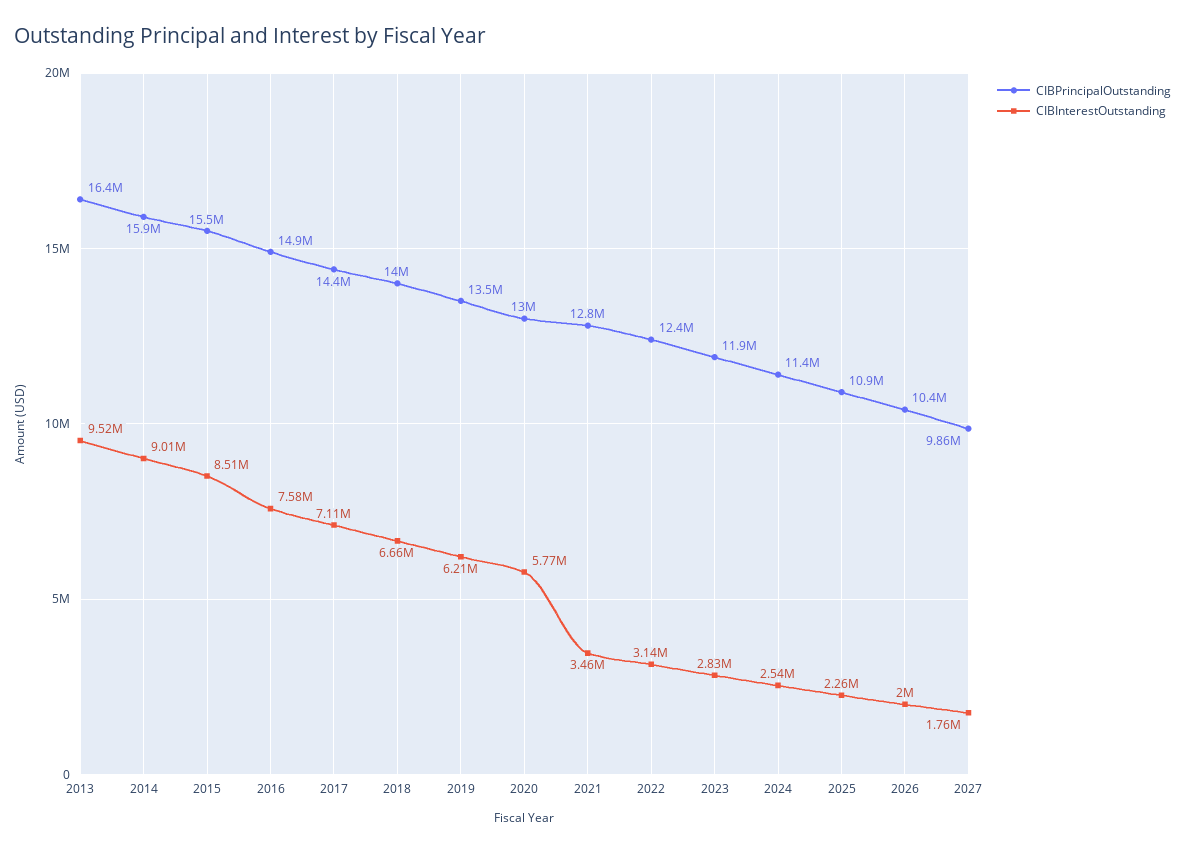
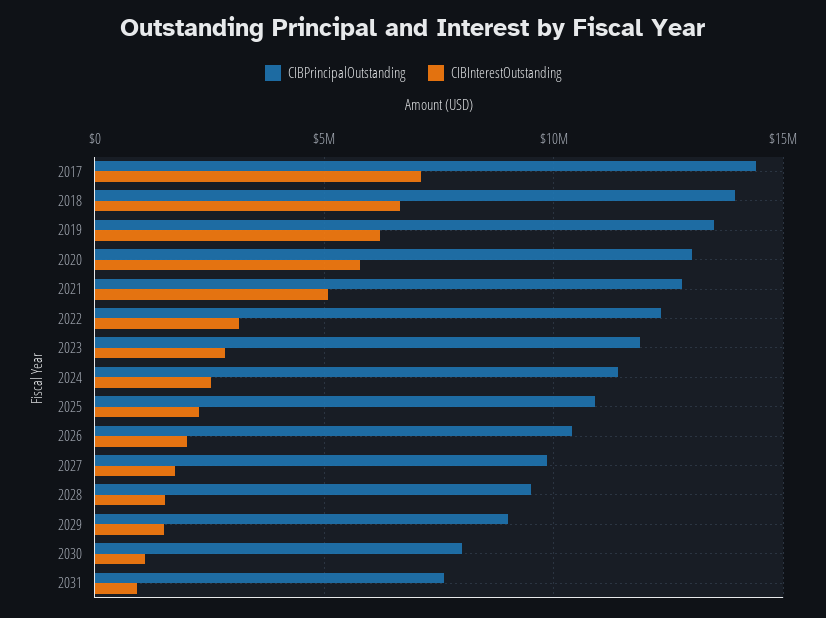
CIBPrincipalOutstanding, 2013: 16400000 -> none
CIBInterestOutstanding, 2013: 9520000 -> none
CIBPrincipalOutstanding, 2014: 15900000 -> none
CIBInterestOutstanding, 2014: 9010000 -> none
CIBPrincipalOutstanding, 2015: 15500000 -> none
CIBInterestOutstanding, 2015: 8510000 -> none
CIBPrincipalOutstanding, 2016: 14900000 -> none
CIBInterestOutstanding, 2016: 7580000 -> none
CIBInterestOutstanding, 2021: 3460000 -> 5000000
CIBPrincipalOutstanding, 2028: none -> 9500000
CIBInterestOutstanding, 2028: none -> 1500000
CIBPrincipalOutstanding, 2029: none -> 9000000
CIBInterestOutstanding, 2029: none -> 1500000
CIBPrincipalOutstanding, 2030: none -> 8000000
CIBInterestOutstanding, 2030: none -> 1000000
CIBPrincipalOutstanding, 2031: none -> 7500000
CIBInterestOutstanding, 2031: none -> 1000000

